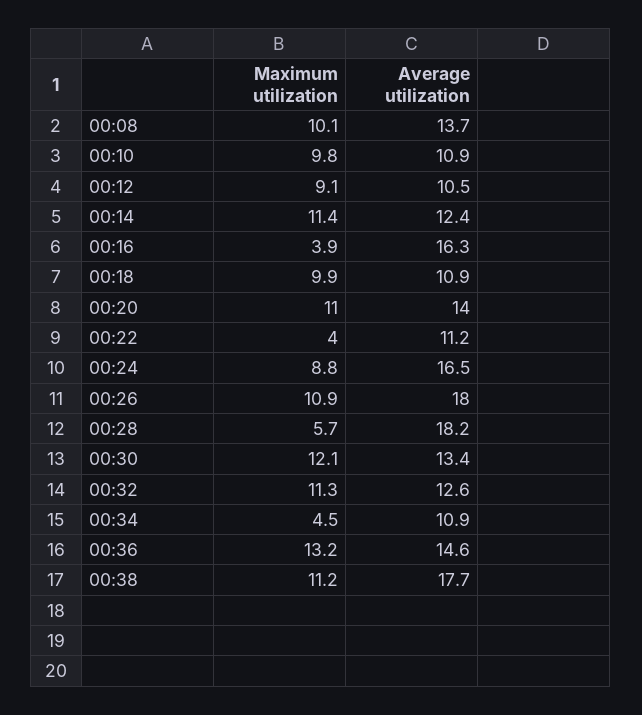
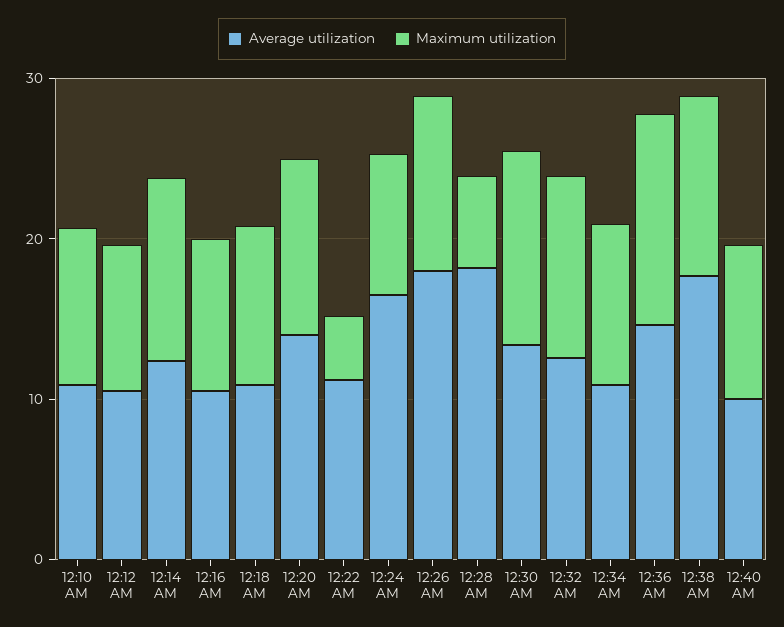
Maximum utilization, 00:08: 10.1 -> none
Average utilization, 00:08: 13.7 -> none
Maximum utilization, 00:16: 3.9 -> 10
Average utilization, 00:16: 16.3 -> 10
Maximum utilization, 00:34: 4.5 -> 10
Average utilization, 12:40 AM: none -> 10
Maximum utilization, 12:40 AM: none -> 10

